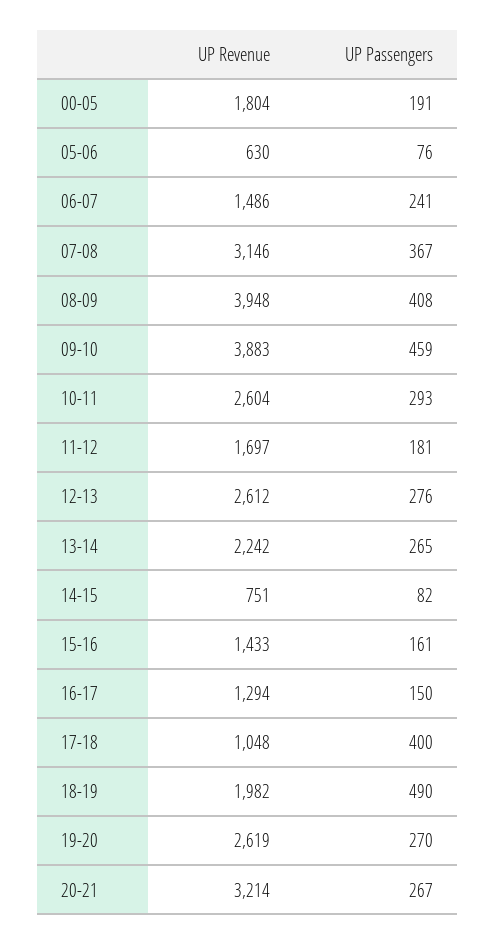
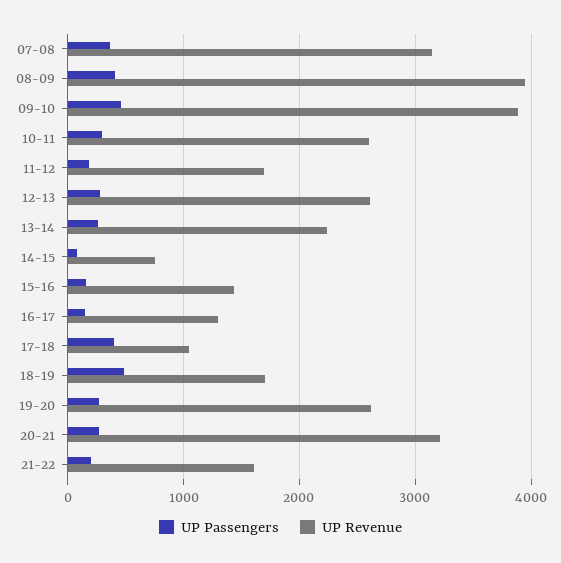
UP Revenue, 00-05: 1804 -> none
UP Passengers, 00-05: 191 -> none
UP Revenue, 05-06: 630 -> none
UP Passengers, 05-06: 76 -> none
UP Revenue, 06-07: 1486 -> none
UP Passengers, 06-07: 241 -> none
UP Revenue, 18-19: 1982 -> 1700
UP Passengers, 21-22: none -> 200
UP Revenue, 21-22: none -> 1600

